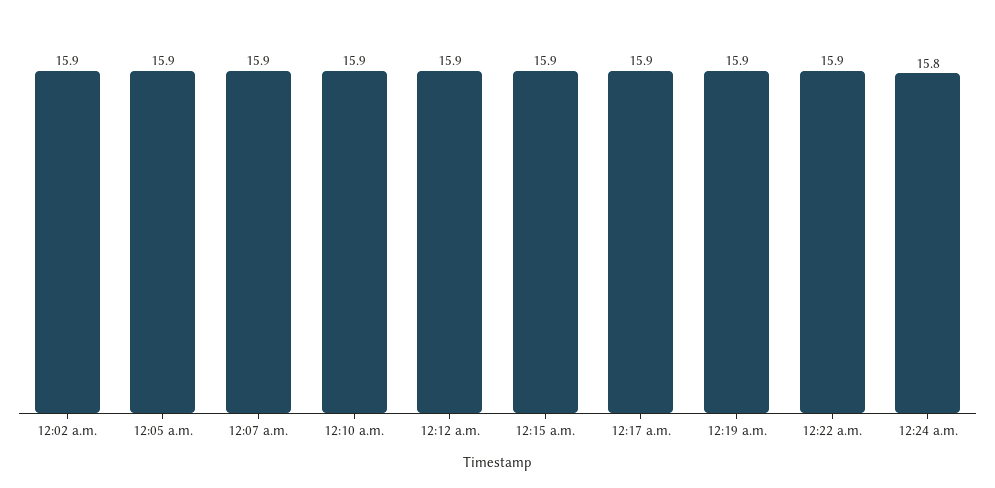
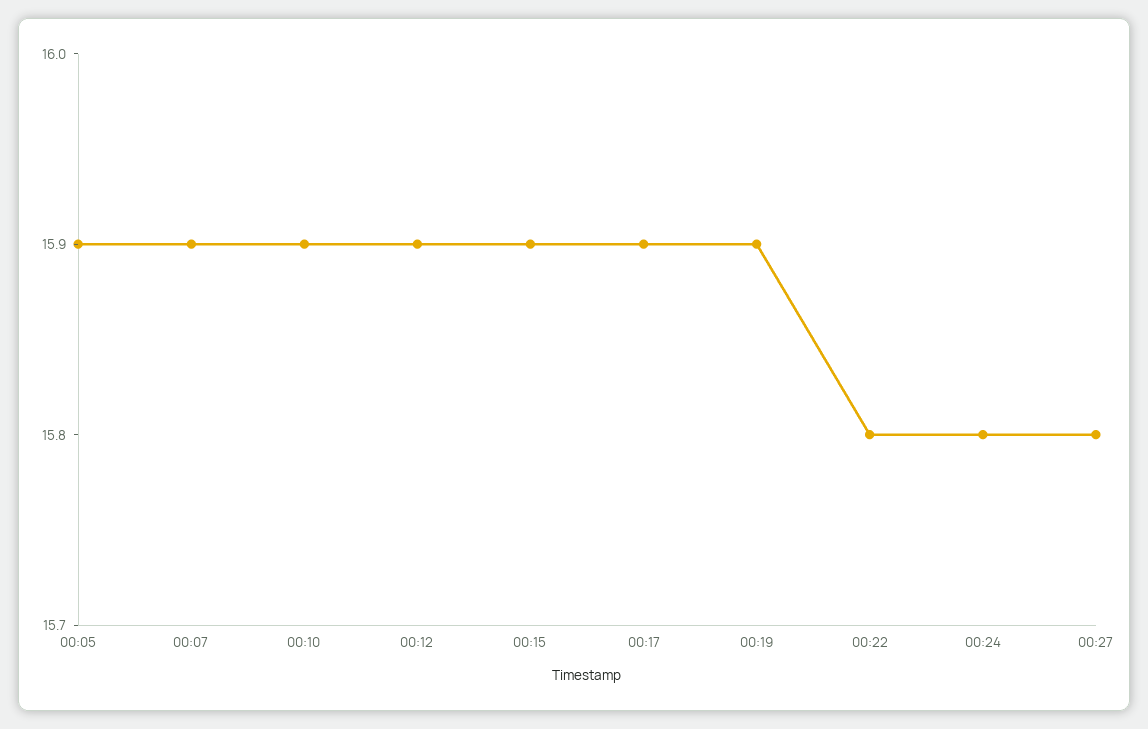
12:02 a.m.: 15.9 -> none
12:22 a.m.: 15.9 -> 15.8
00:27: none -> 15.8

